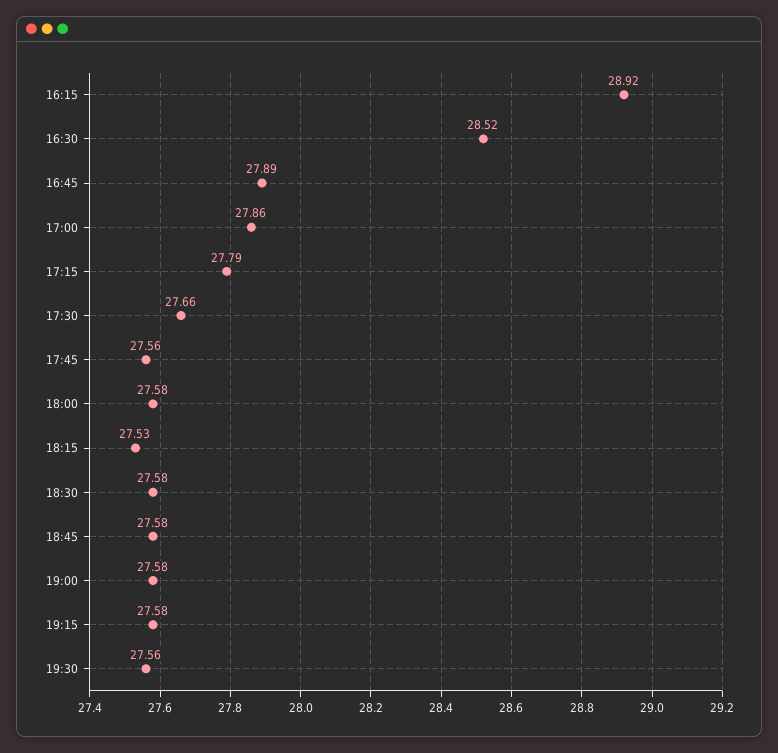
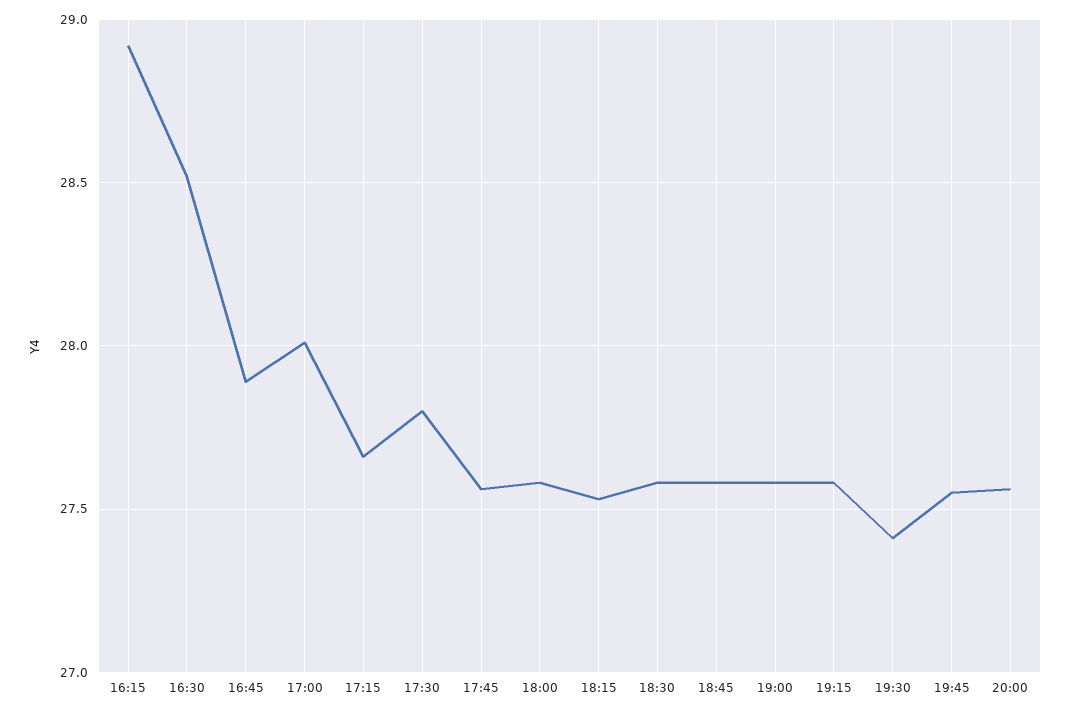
17:00: 27.86 -> 28
17:15: 27.79 -> 27.65
17:30: 27.66 -> 27.8
19:30: 27.56 -> 27.4
19:45: none -> 27.55
20:00: none -> 27.55

